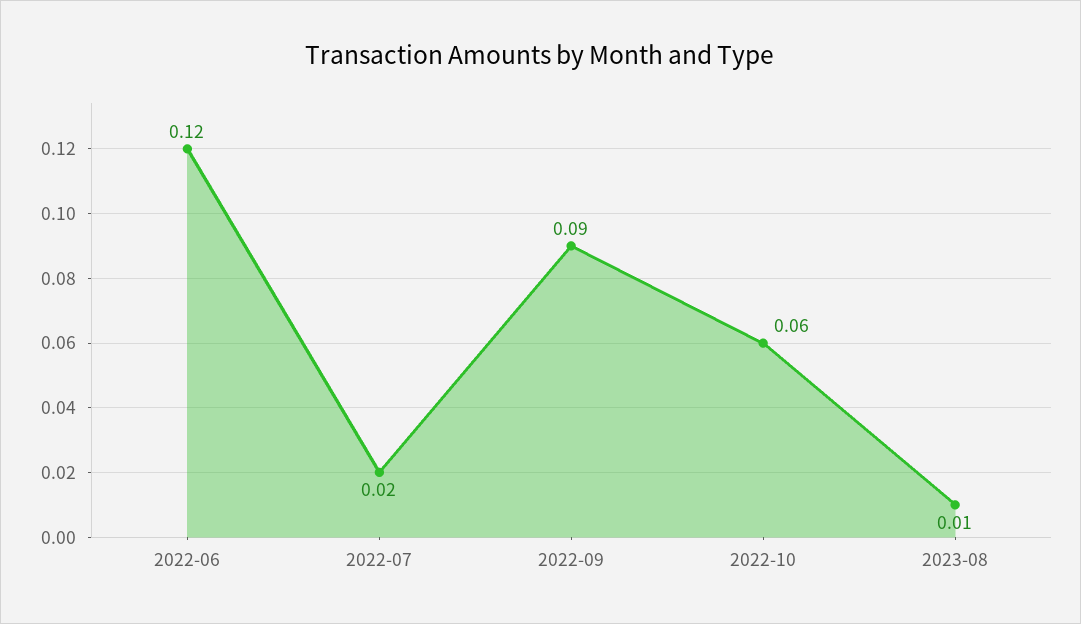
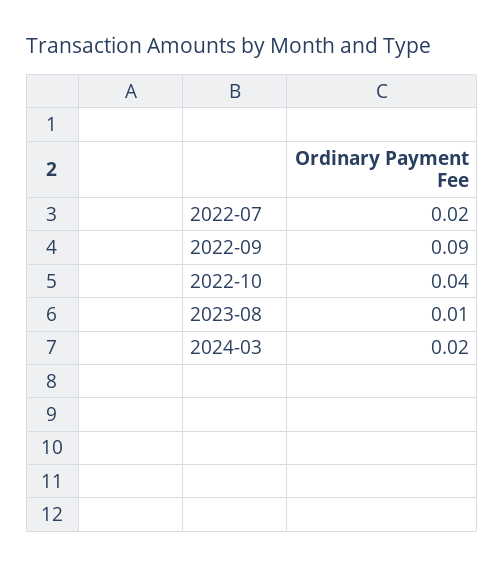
2022-06: 0.12 -> none
2022-10: 0.06 -> 0.04
2024-03: none -> 0.02

